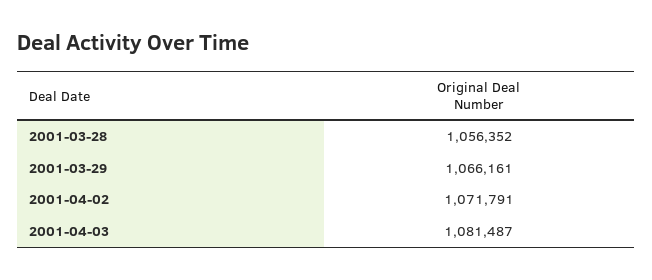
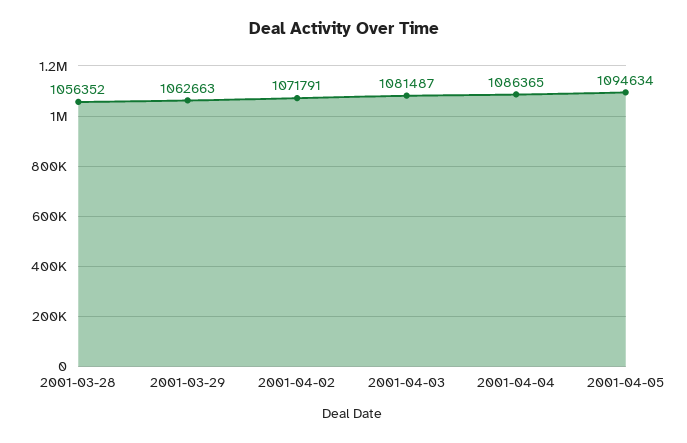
2001-03-29: 1066161 -> 1062663
2001-04-04: none -> 1086365
2001-04-05: none -> 1094634

